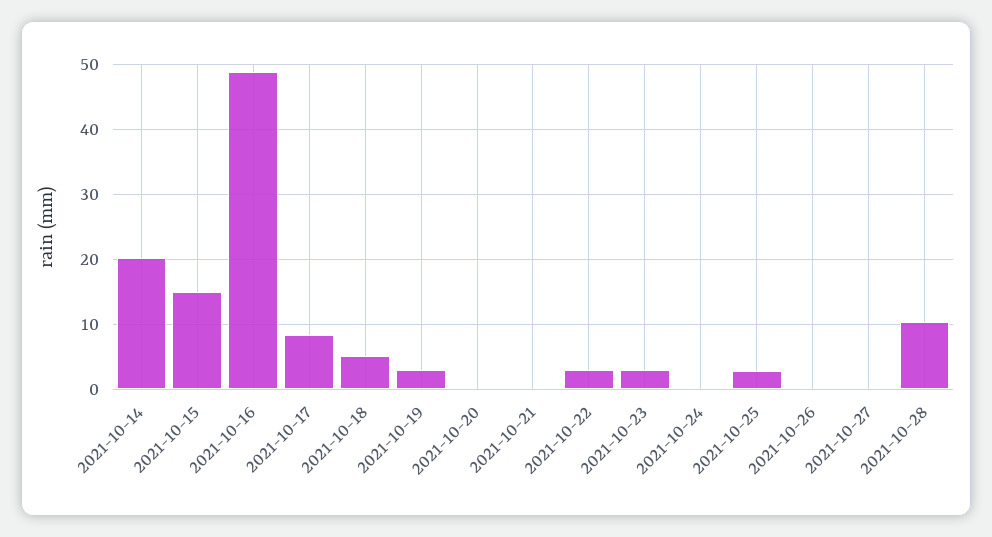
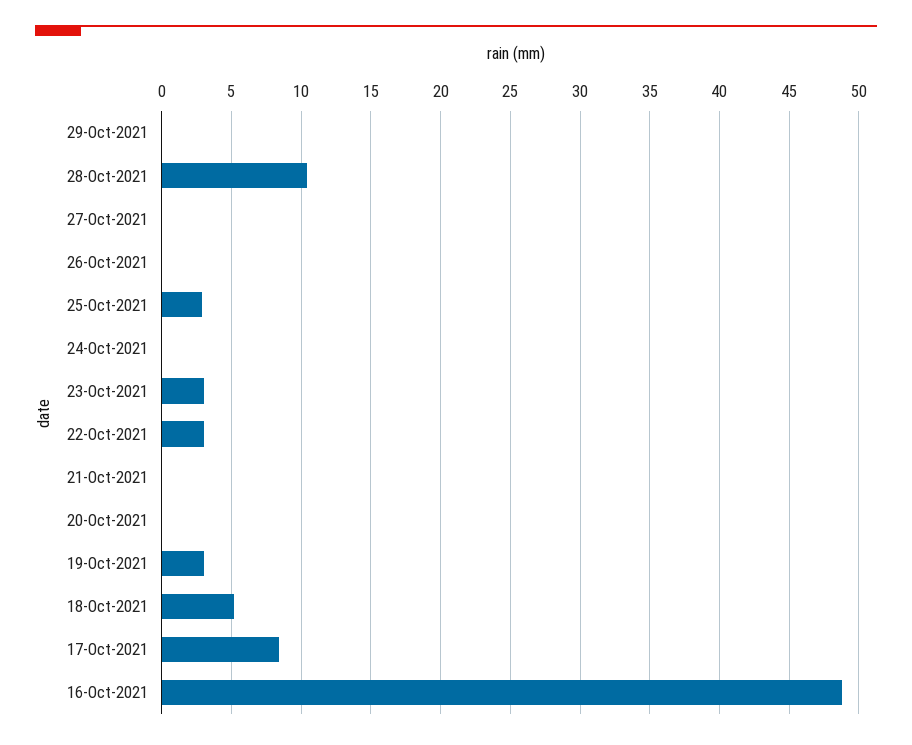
2021-10-14: 20 -> none
2021-10-15: 15 -> none
29-Oct-2021: none -> 0

